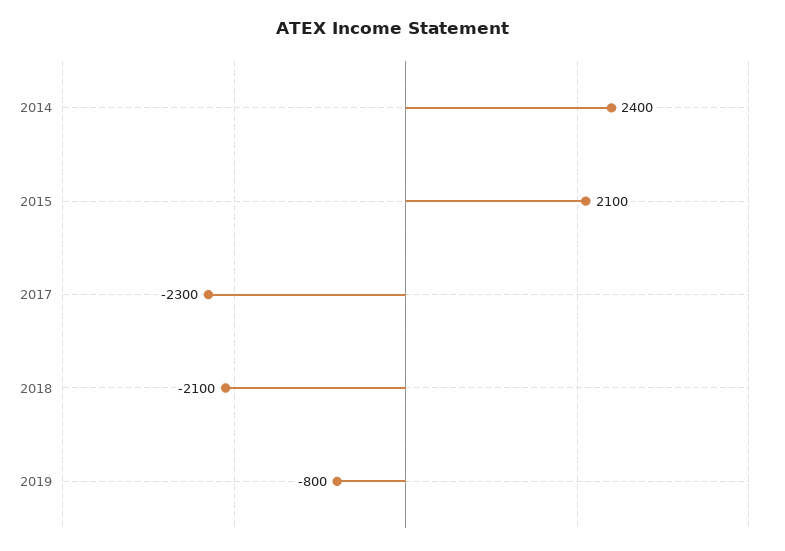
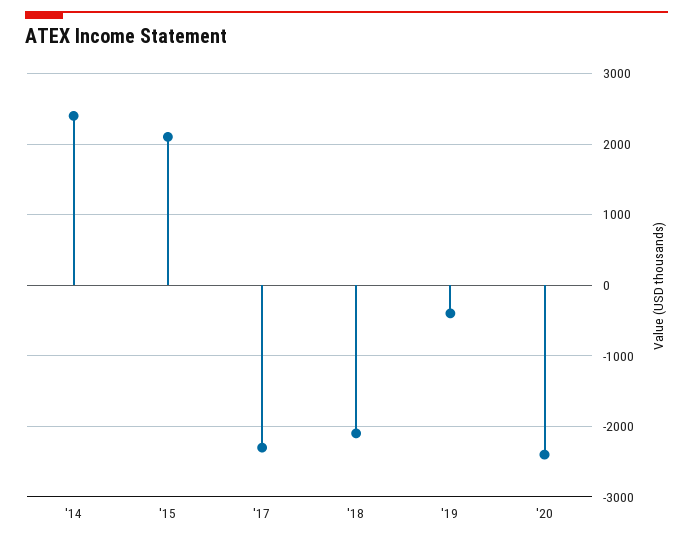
2019: -800 -> -400
'20: none -> -2400

